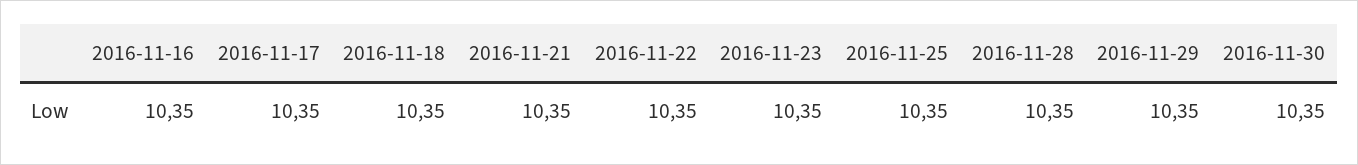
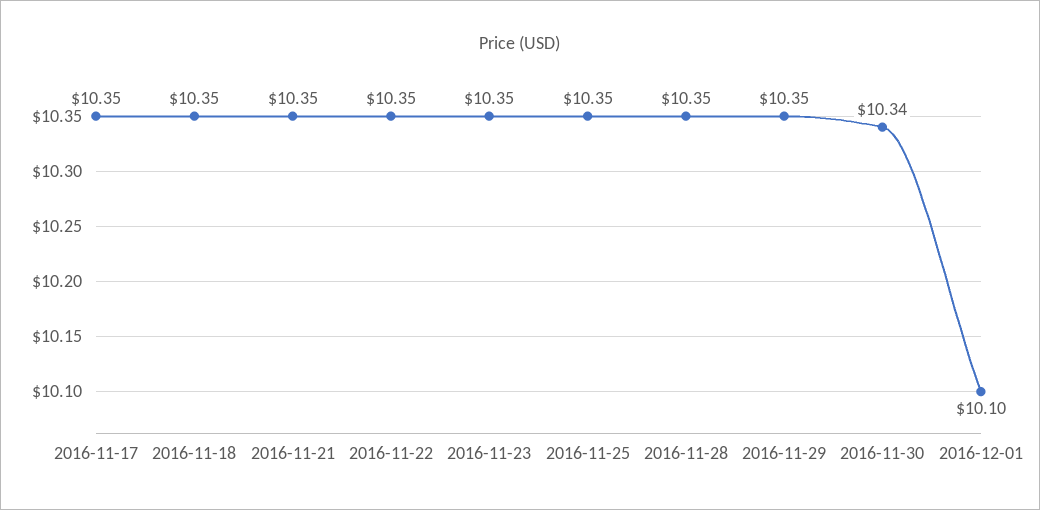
2016-11-16: 10.35 -> none
2016-11-30: 10.35 -> 10.34
2016-12-01: none -> 10.1

